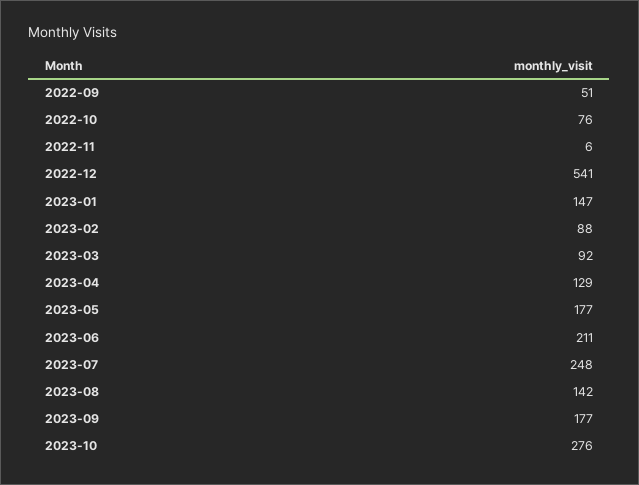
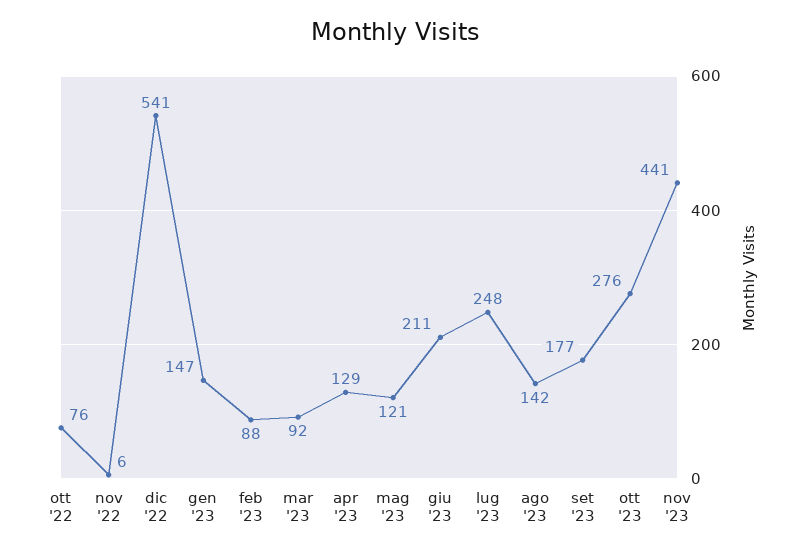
2022-09: 51 -> none
2023-05: 177 -> 121
nov '23: none -> 441

